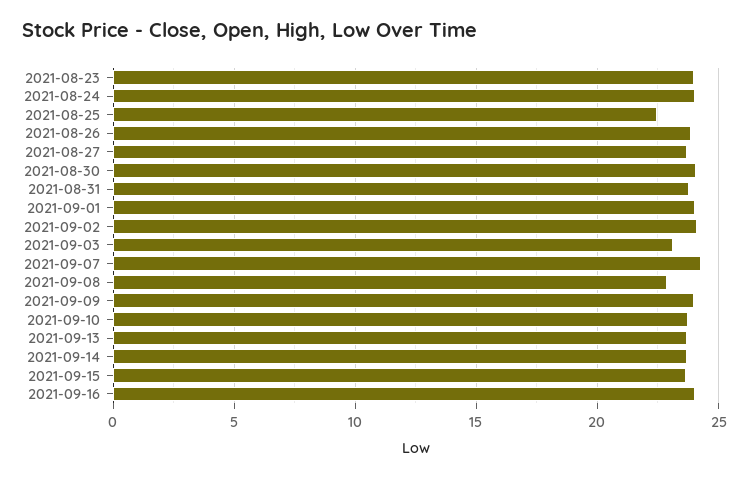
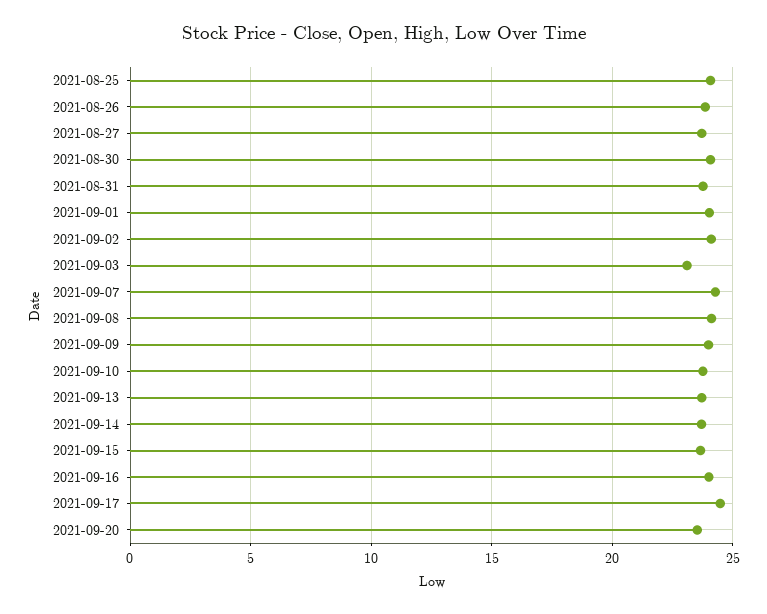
2021-08-23: 24 -> none
2021-08-24: 24 -> none
2021-08-25: 22.5 -> 24
2021-09-08: 23 -> 24
2021-09-17: none -> 24.5
2021-09-20: none -> 23.5

